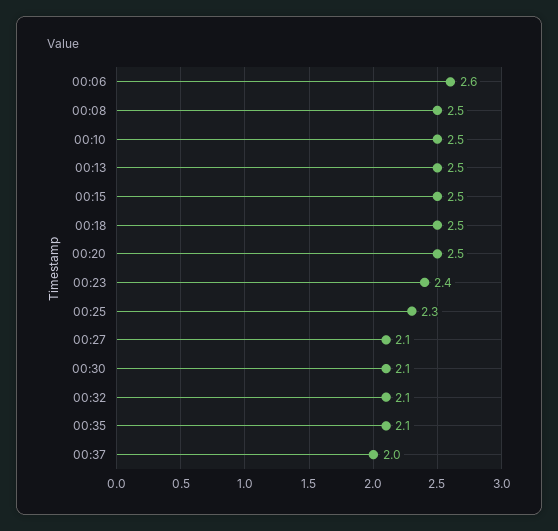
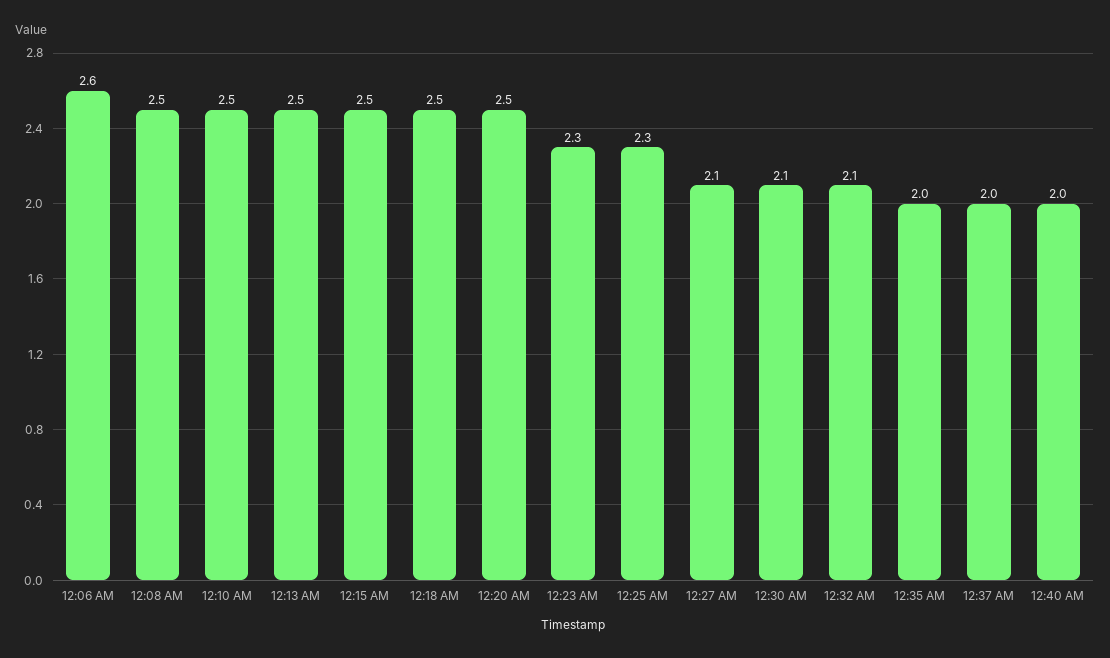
00:23: 2.4 -> 2.3
00:35: 2.1 -> 2
12:40 AM: none -> 2

